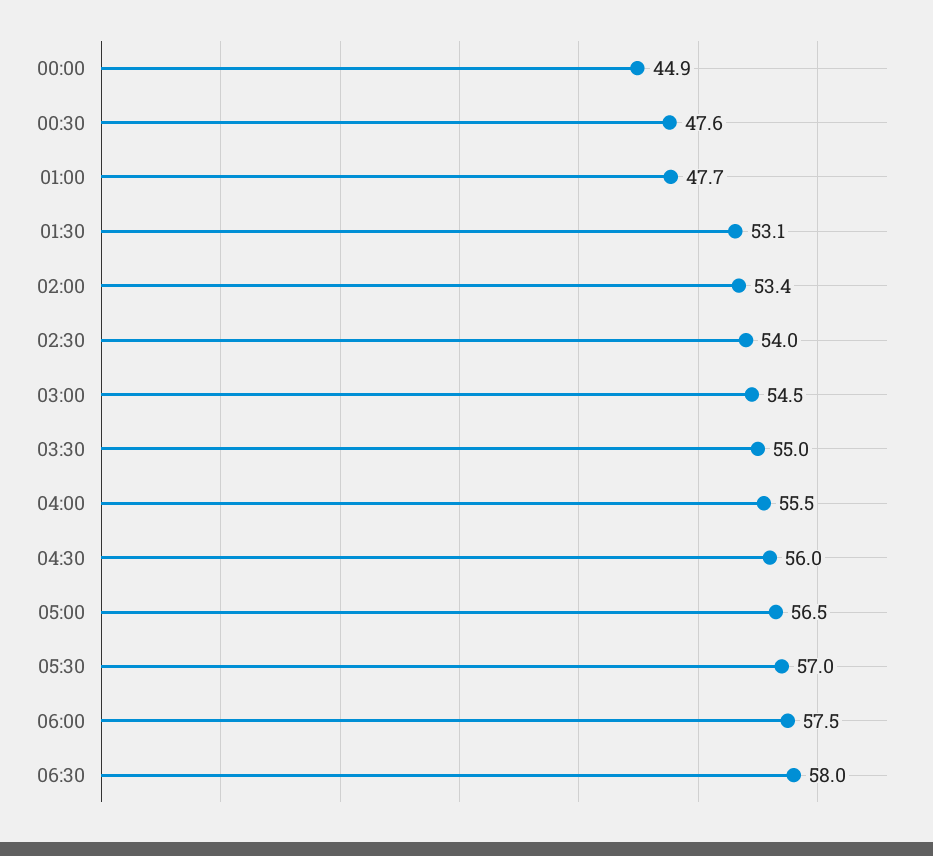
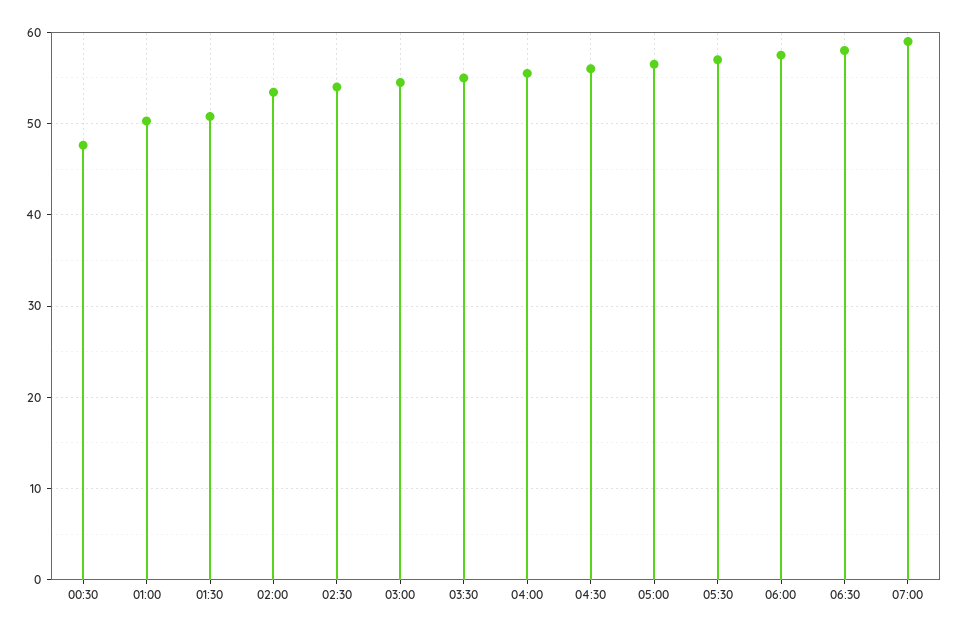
00:00: 44.9 -> none
01:00: 47.7 -> 50
01:30: 53.1 -> 51
07:00: none -> 59

